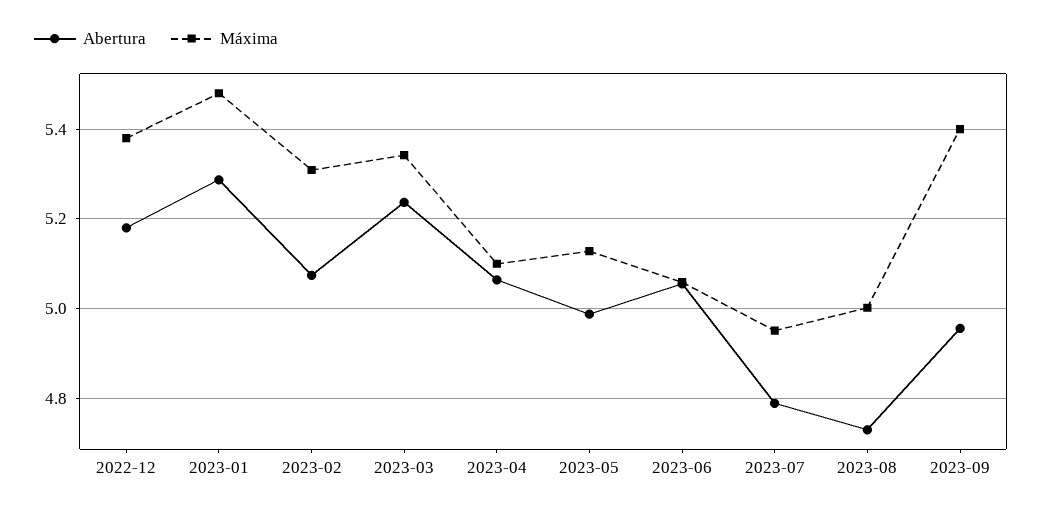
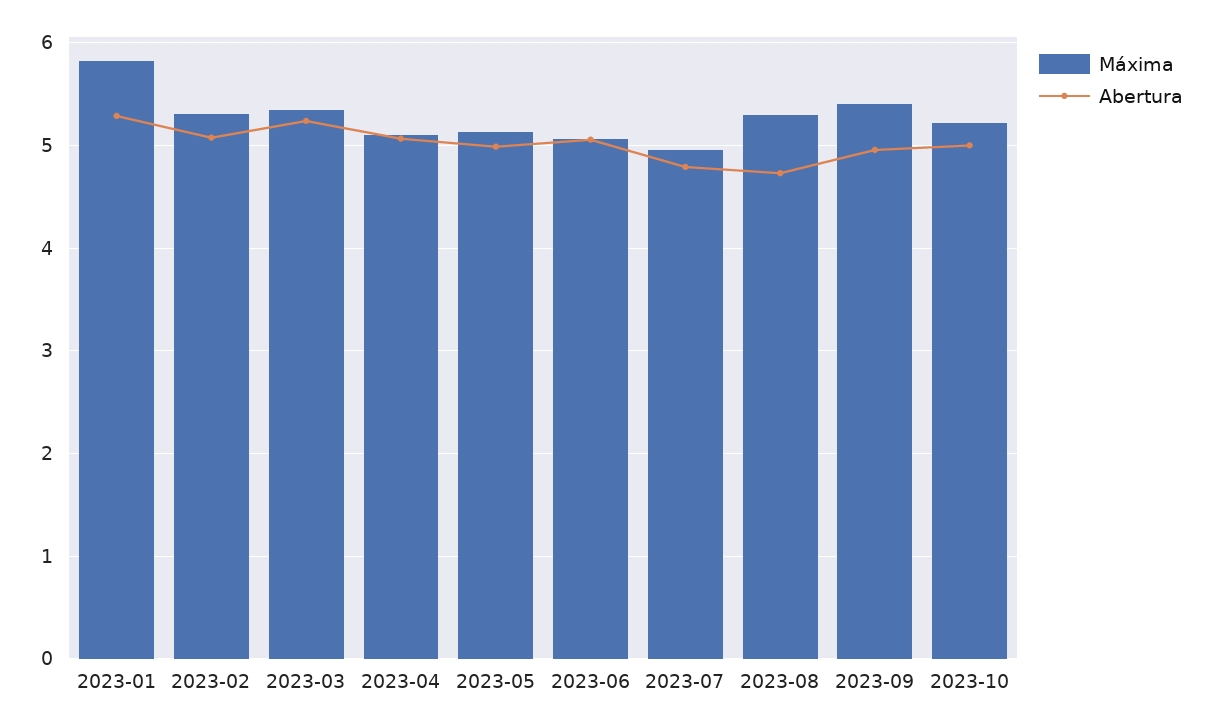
Abertura, 2022-12: 5.18 -> none
Máxima, 2022-12: 5.38 -> none
Máxima, 2023-01: 5.48 -> 5.8
Máxima, 2023-08: 5 -> 5.3
Máxima, 2023-10: none -> 5.2
Abertura, 2023-10: none -> 5

